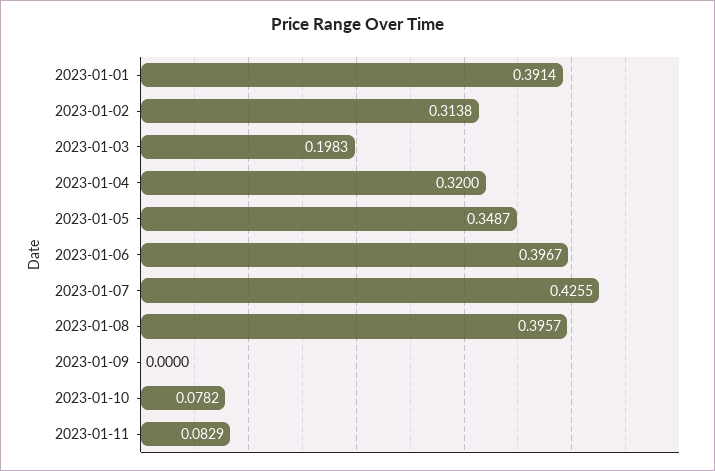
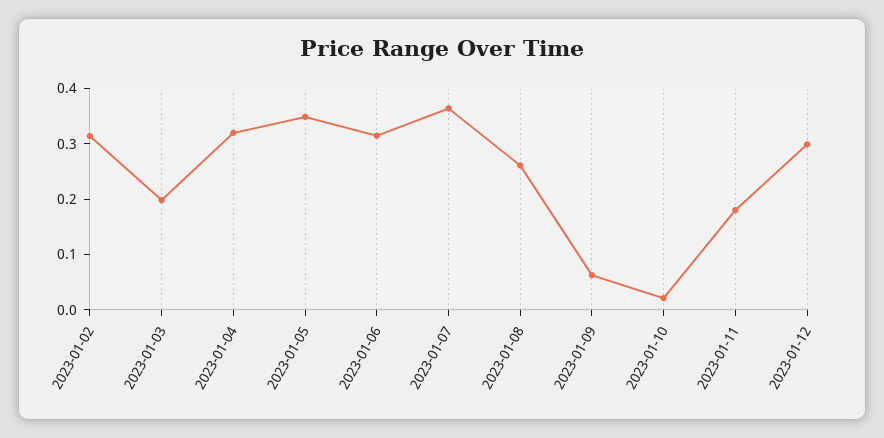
2023-01-01: 0.3914 -> none
2023-01-06: 0.3967 -> 0.32
2023-01-07: 0.4255 -> 0.36
2023-01-08: 0.3957 -> 0.26
2023-01-09: 0 -> 0.06
2023-01-10: 0.0782 -> 0.02
2023-01-11: 0.0829 -> 0.18
2023-01-12: none -> 0.3

